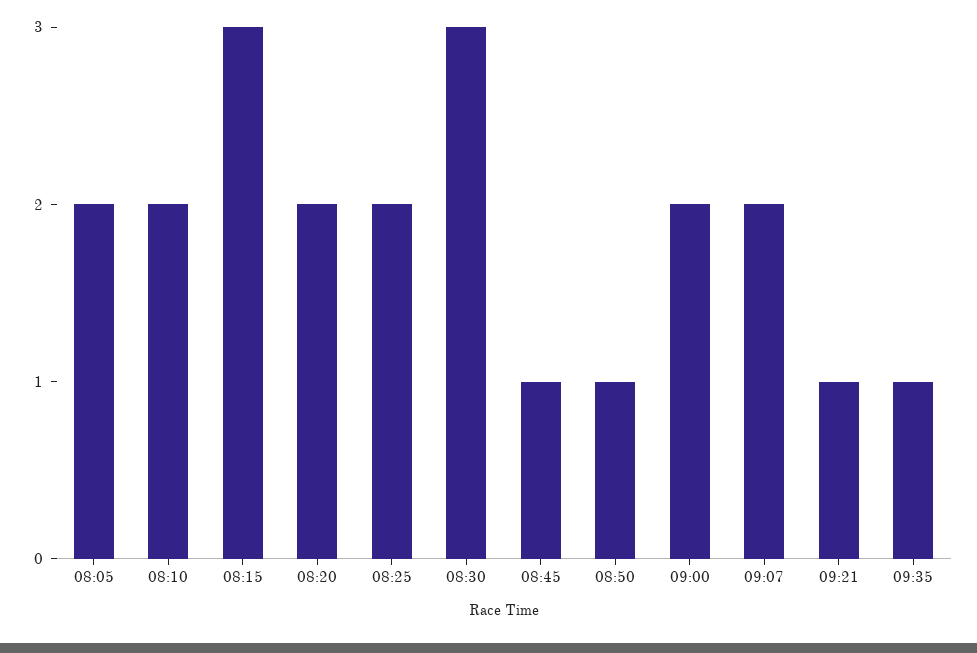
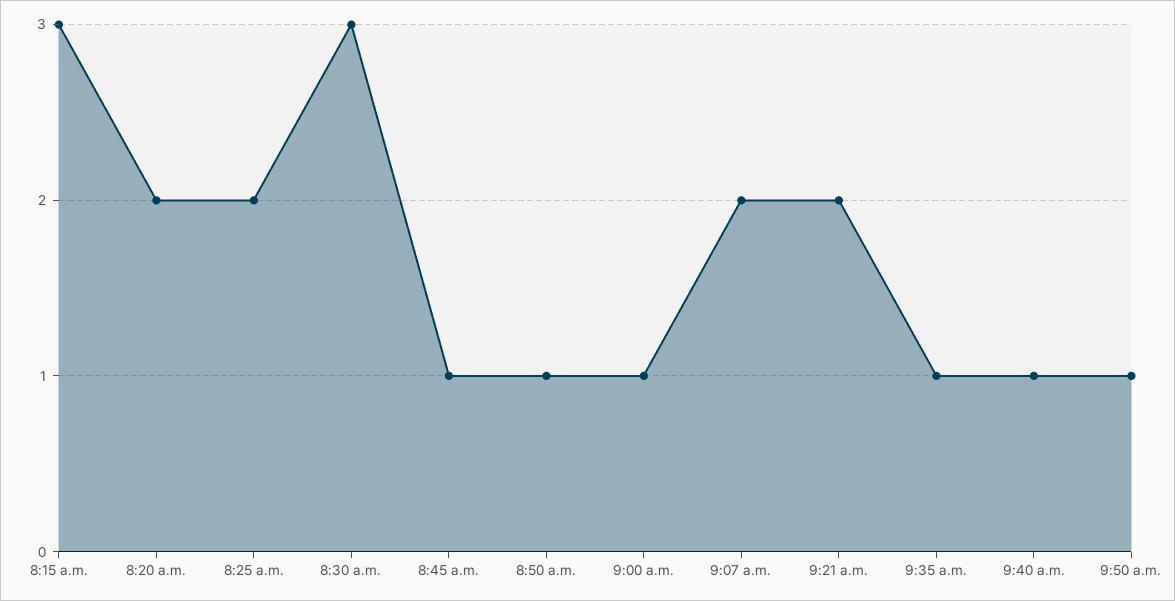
08:05: 2 -> none
08:10: 2 -> none
09:00: 2 -> 1
09:21: 1 -> 2
9:40 a.m.: none -> 1
9:50 a.m.: none -> 1

